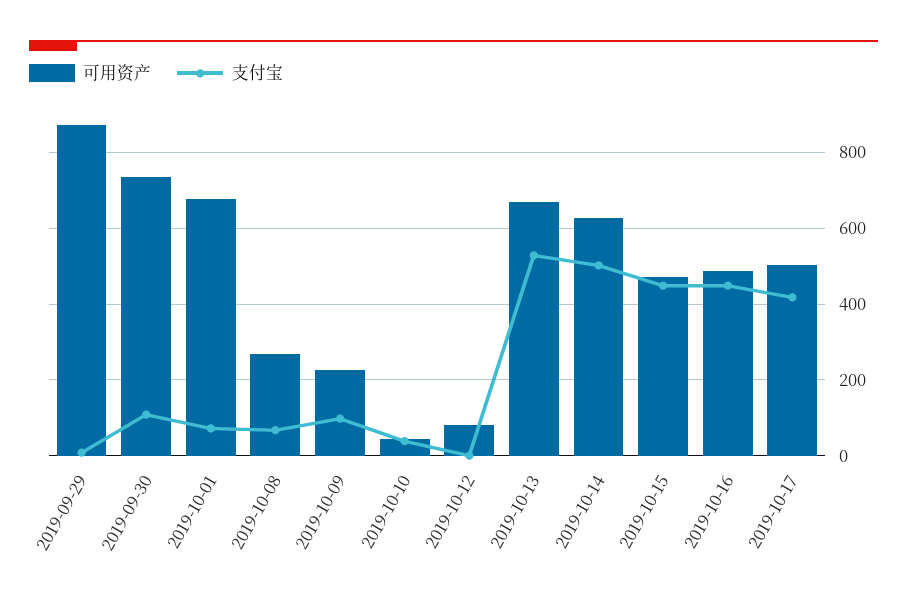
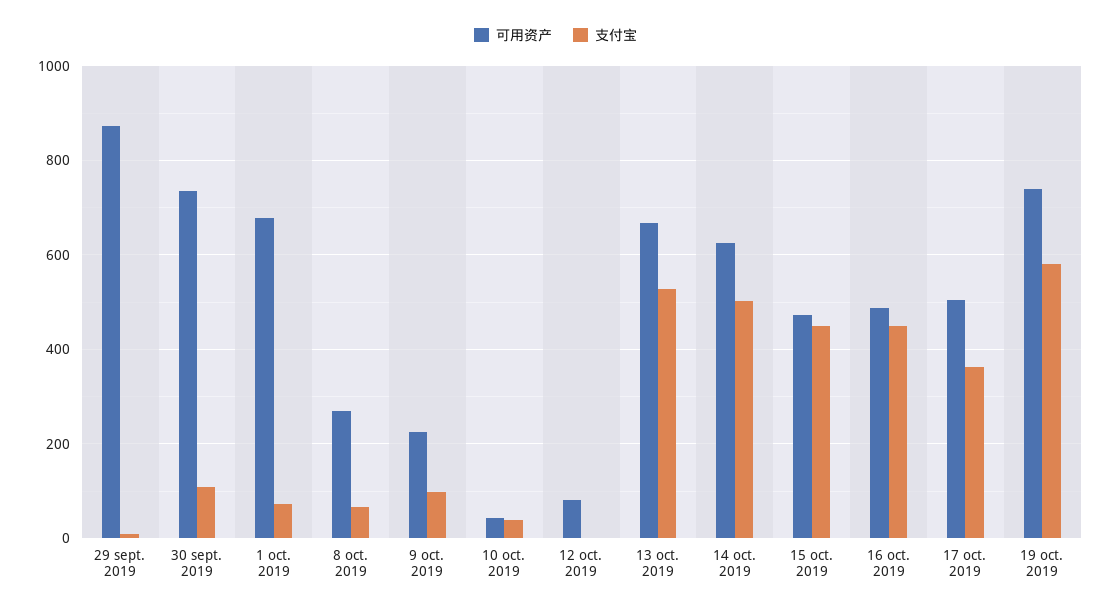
支付宝, 2019-10-17: 420 -> 360
可用资产, 19 oct. 2019: none -> 740
支付宝, 19 oct. 2019: none -> 580

